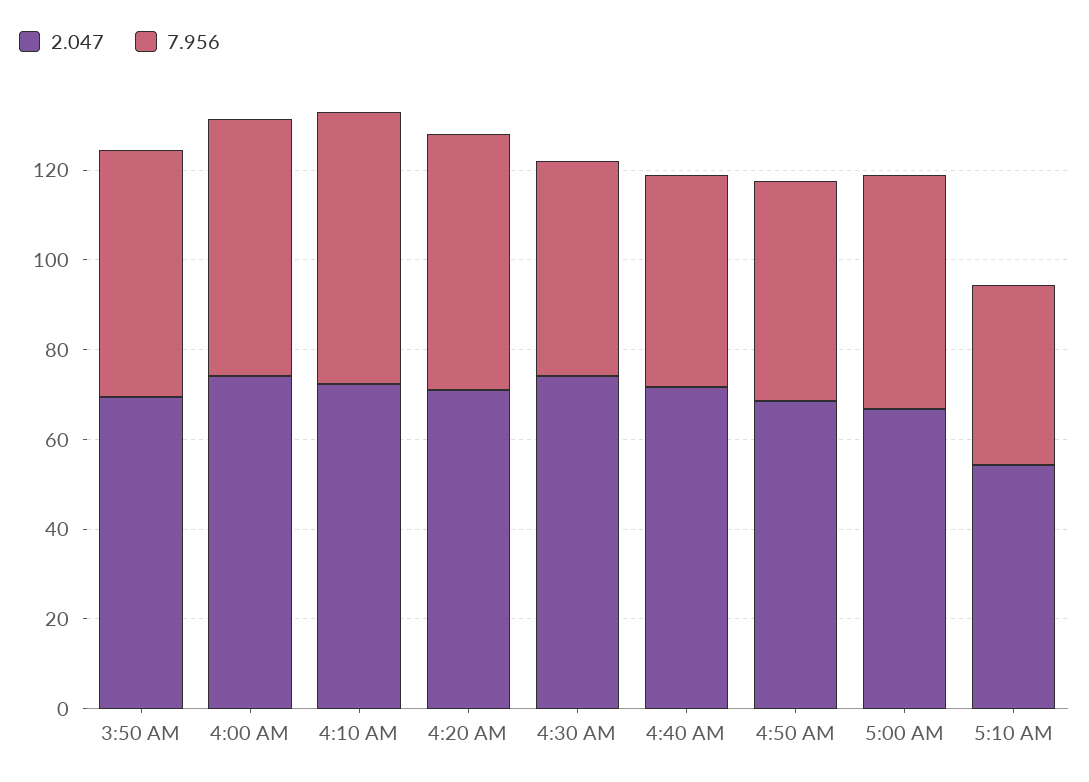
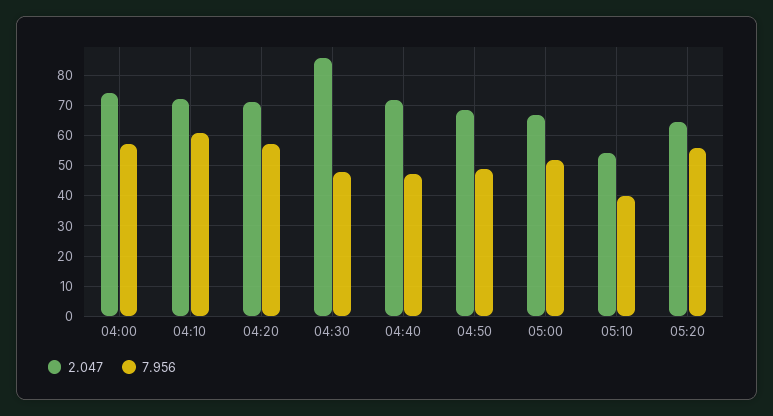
2.047, 3:50 AM: 70 -> none
7.956, 3:50 AM: 55 -> none
2.047, 4:30 AM: 75 -> 86
2.047, 05:20: none -> 64
7.956, 05:20: none -> 56

